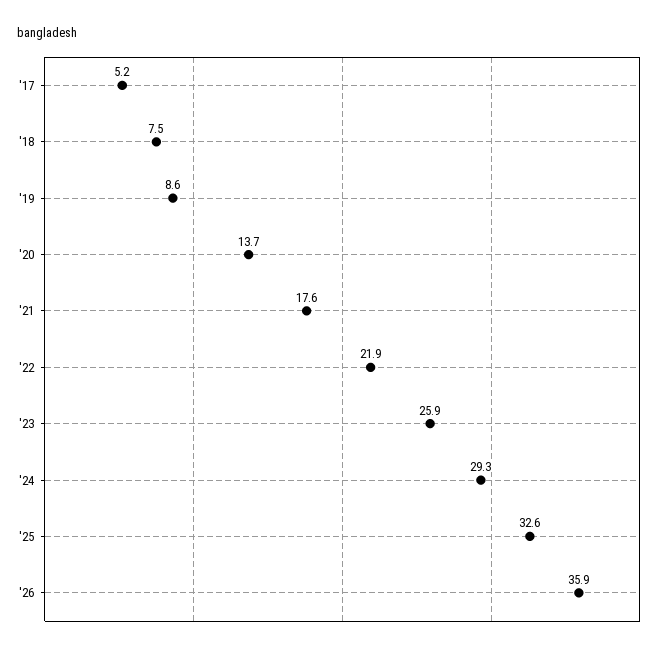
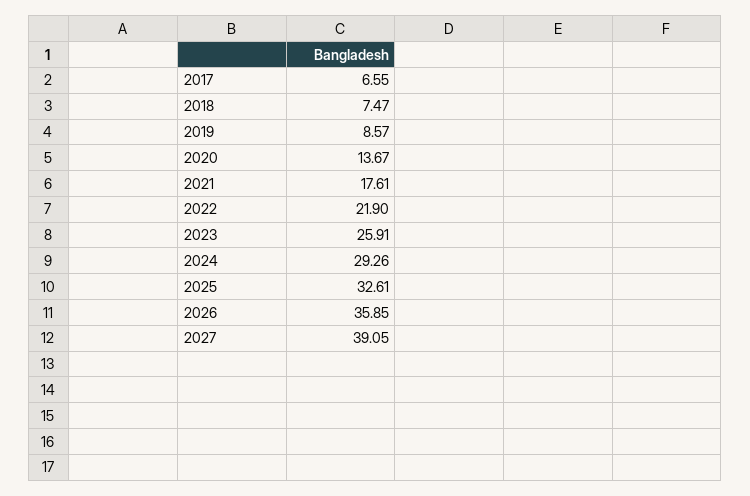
'17: 5.2 -> 6.55
2027: none -> 39.05

